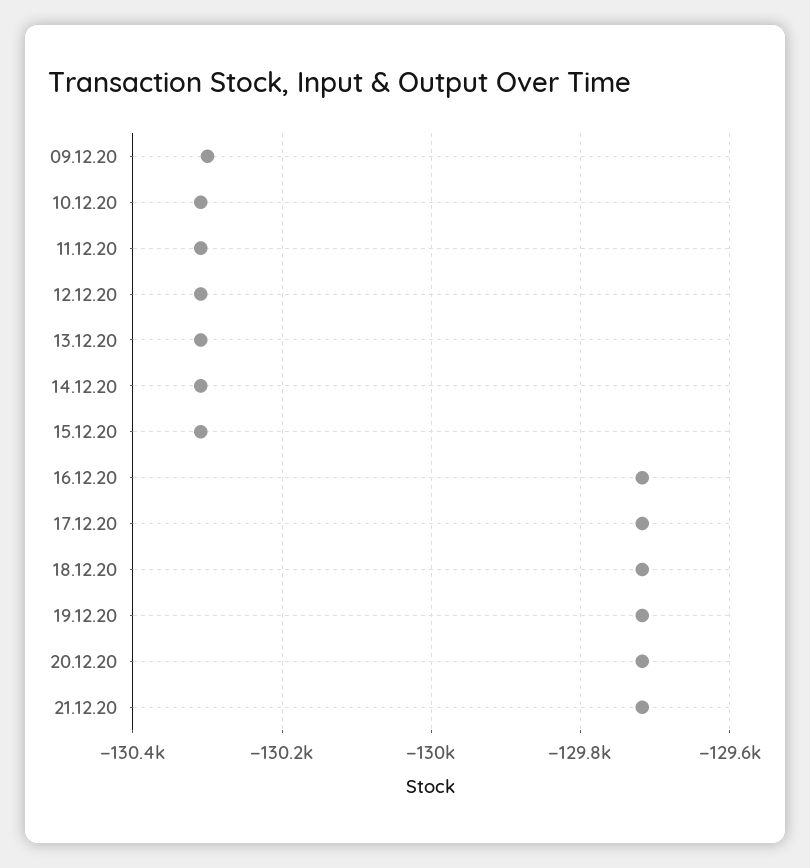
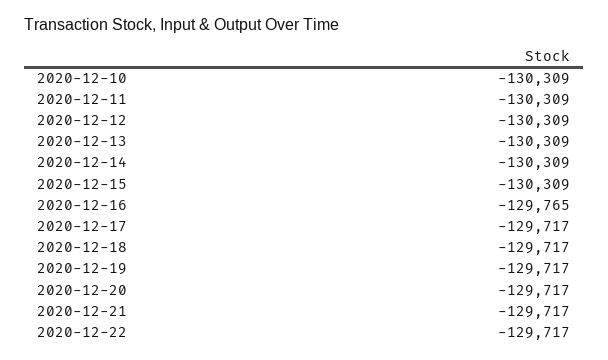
09.12.20: -130300 -> none
16.12.20: -129720 -> -129765
2020-12-22: none -> -129717

